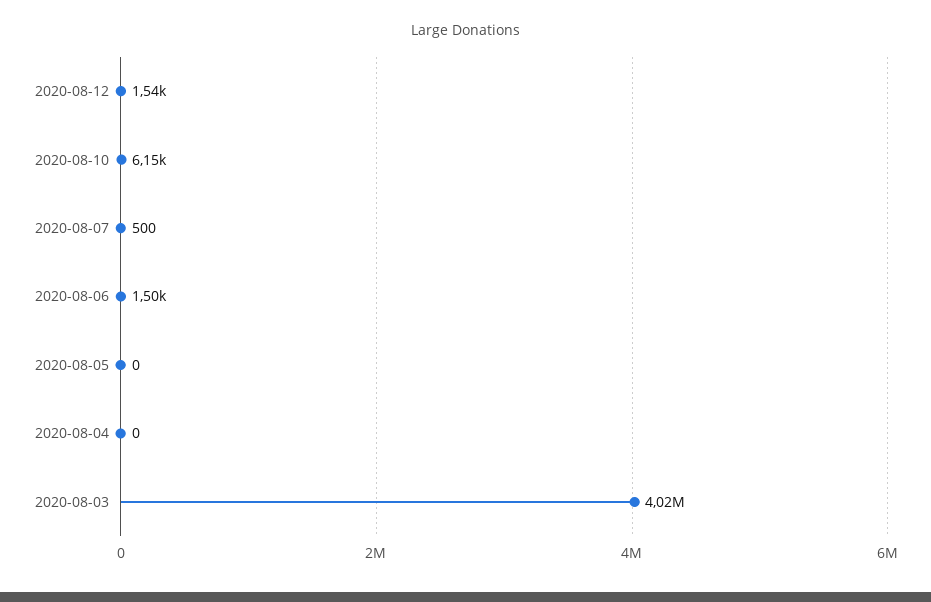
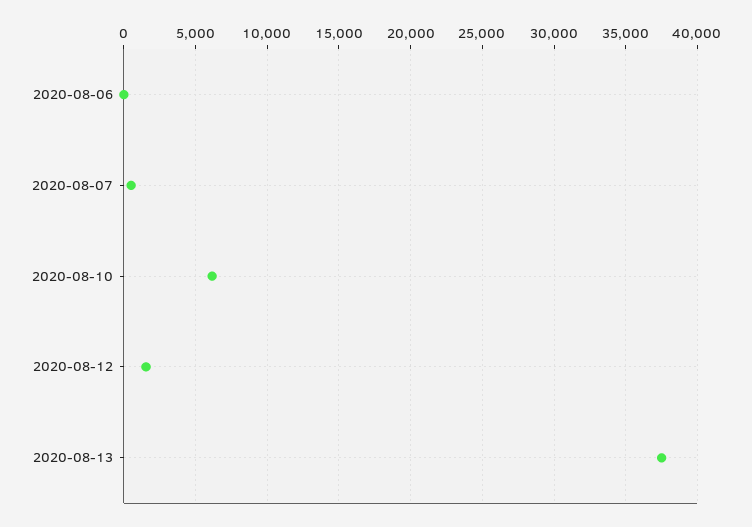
2020-08-06: 1500 -> 0
2020-08-05: 0 -> none
2020-08-04: 0 -> none
2020-08-03: 4020000 -> none
2020-08-13: none -> 37500

